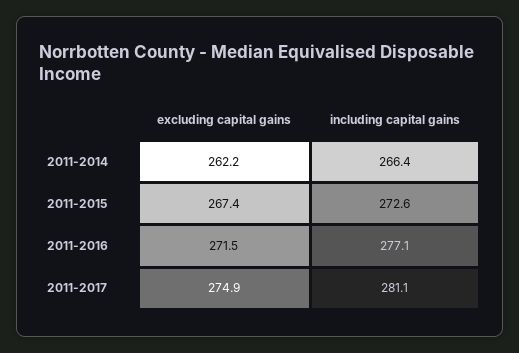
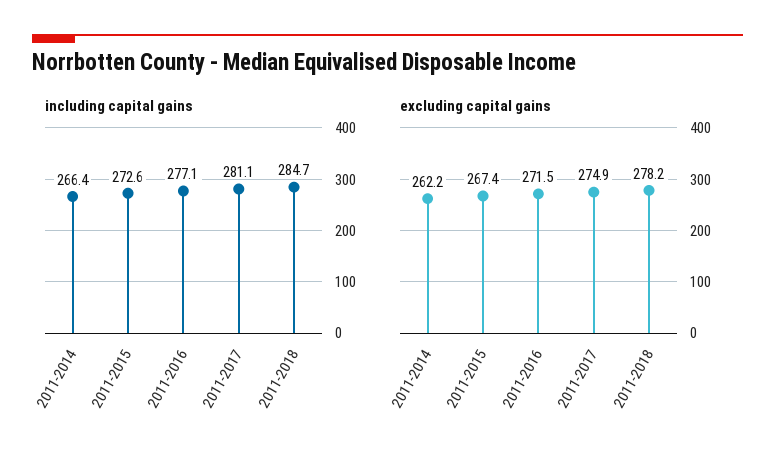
including capital gains, 2011-2018: none -> 284.7
excluding capital gains, 2011-2018: none -> 278.2

